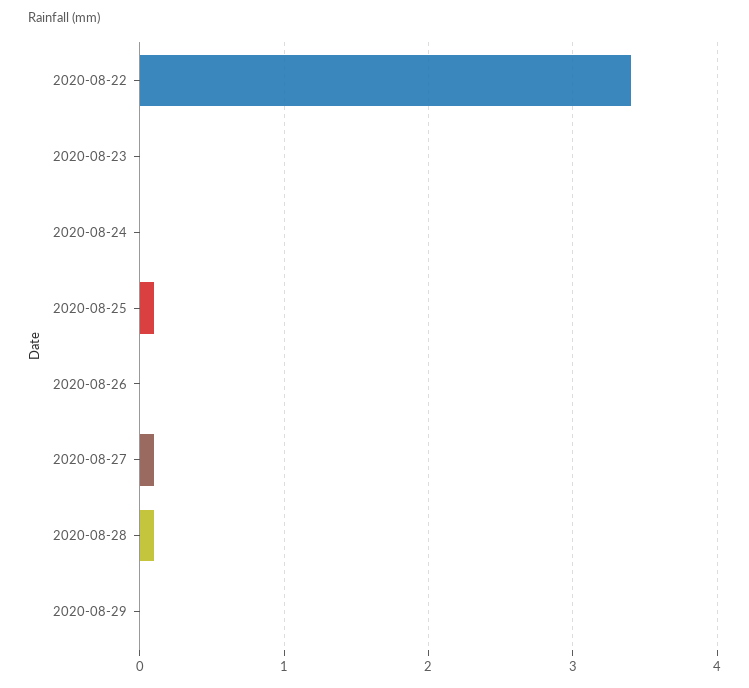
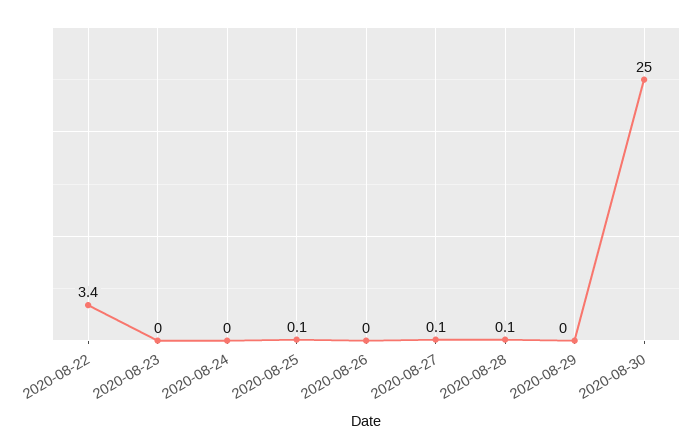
2020-08-30: none -> 25

